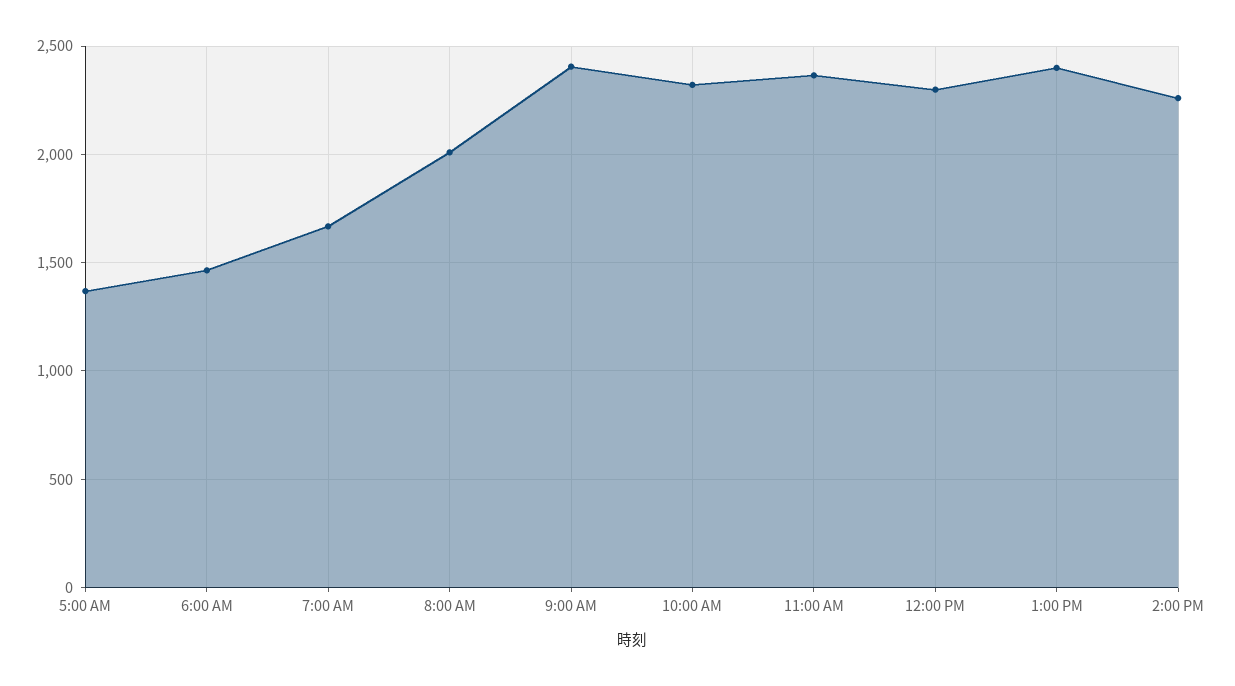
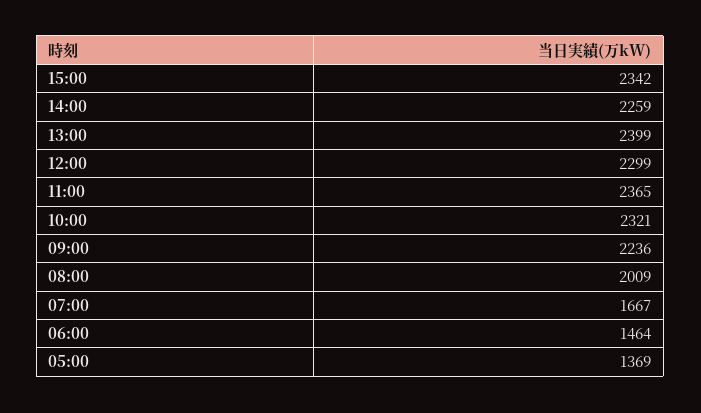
9:00 AM: 2400 -> 2236
15:00: none -> 2342

